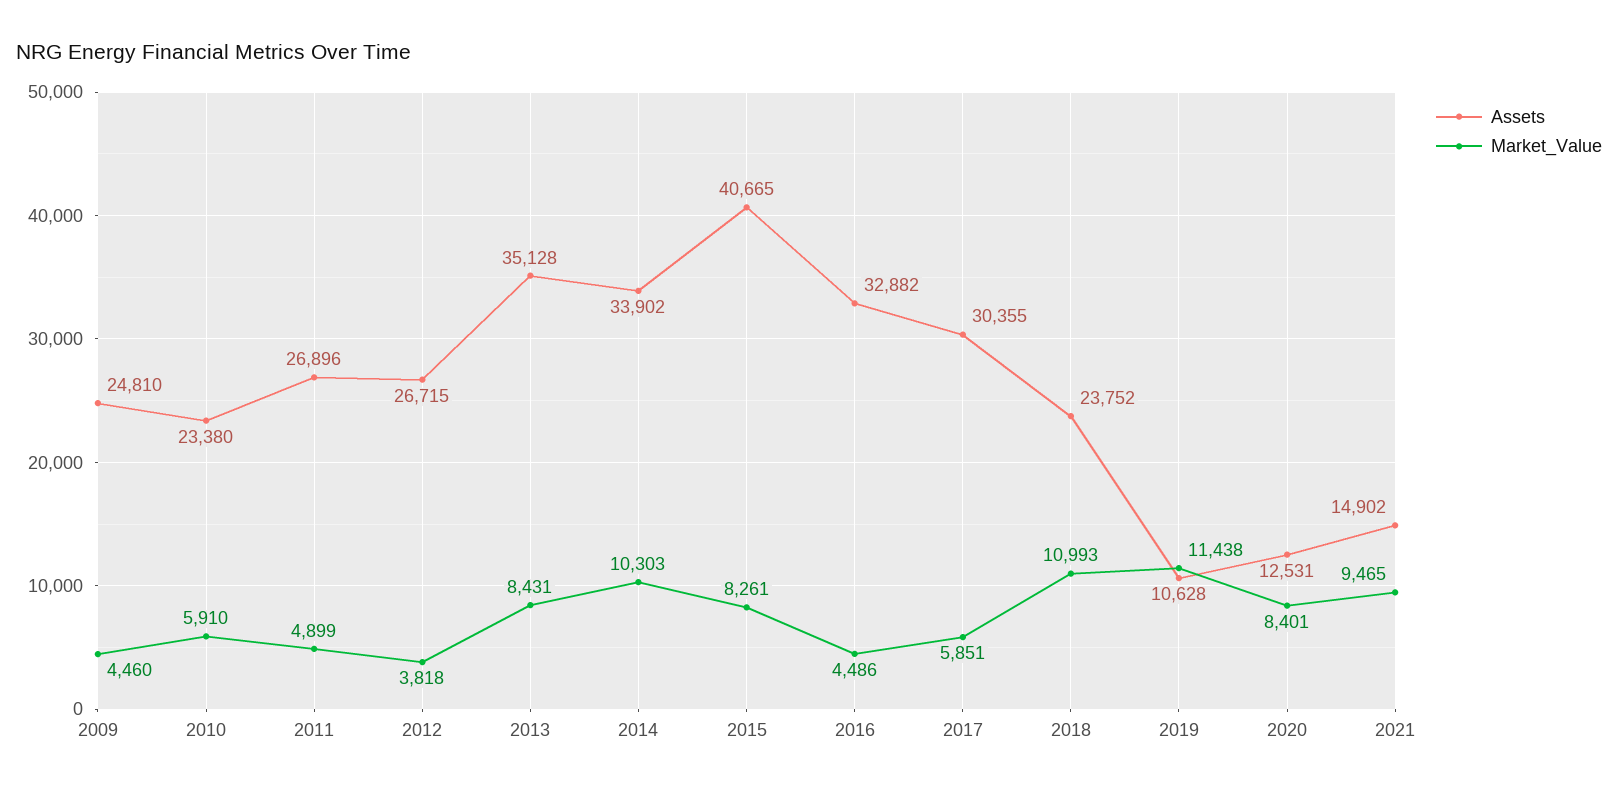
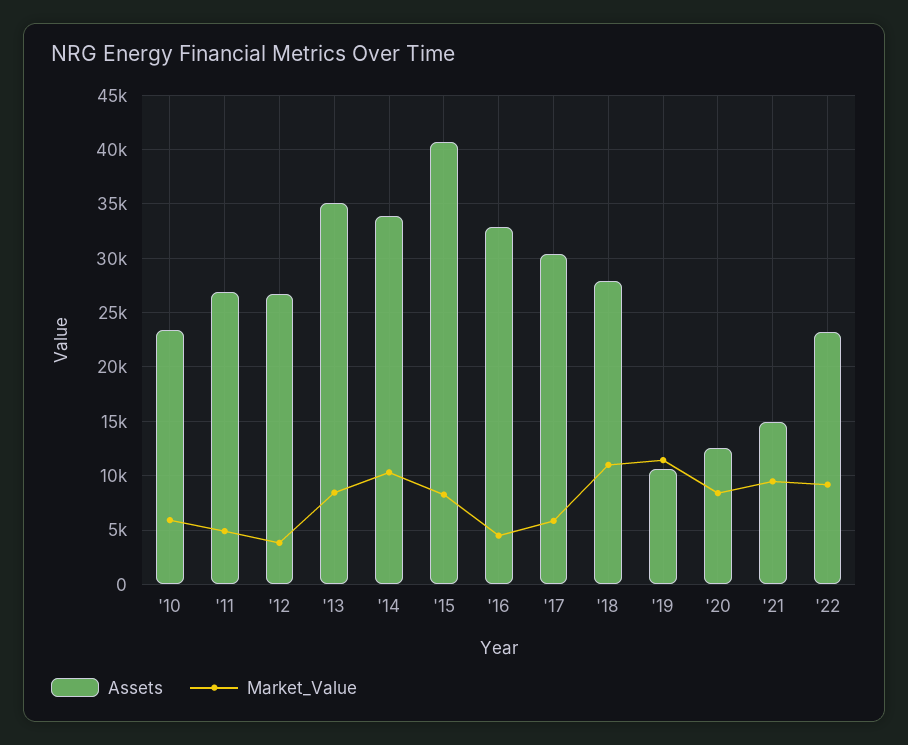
Assets, 2009: 24810 -> none
Market_Value, 2009: 4460 -> none
Assets, 2018: 23752 -> 28000
Assets, '22: none -> 23000
Market_Value, '22: none -> 9000

